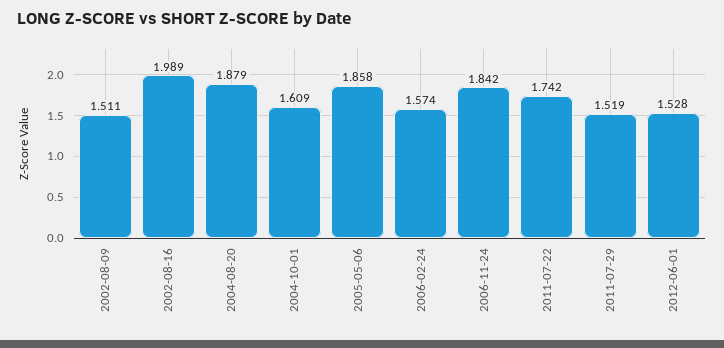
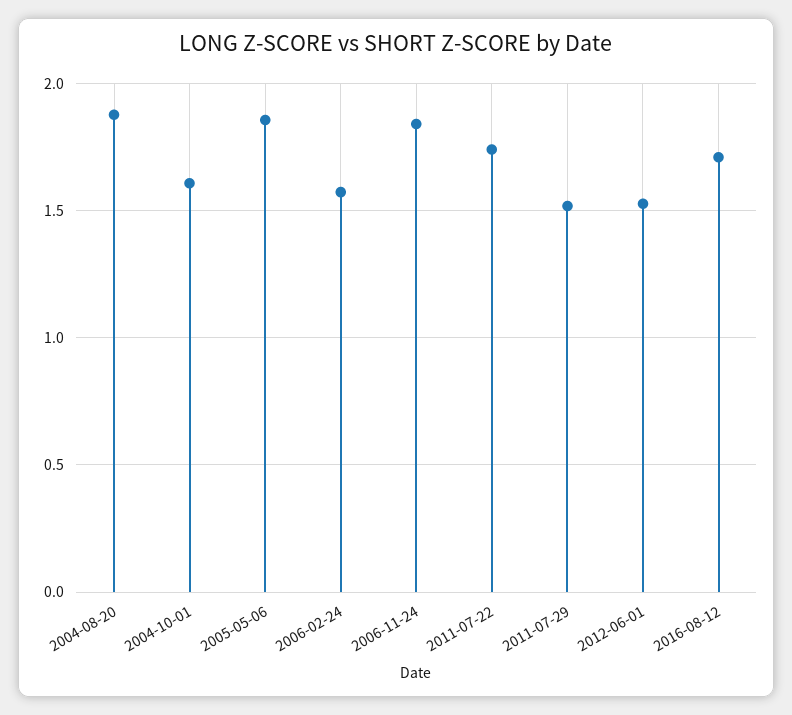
2002-08-09: 1.511 -> none
2002-08-16: 1.989 -> none
2016-08-12: none -> 1.7

